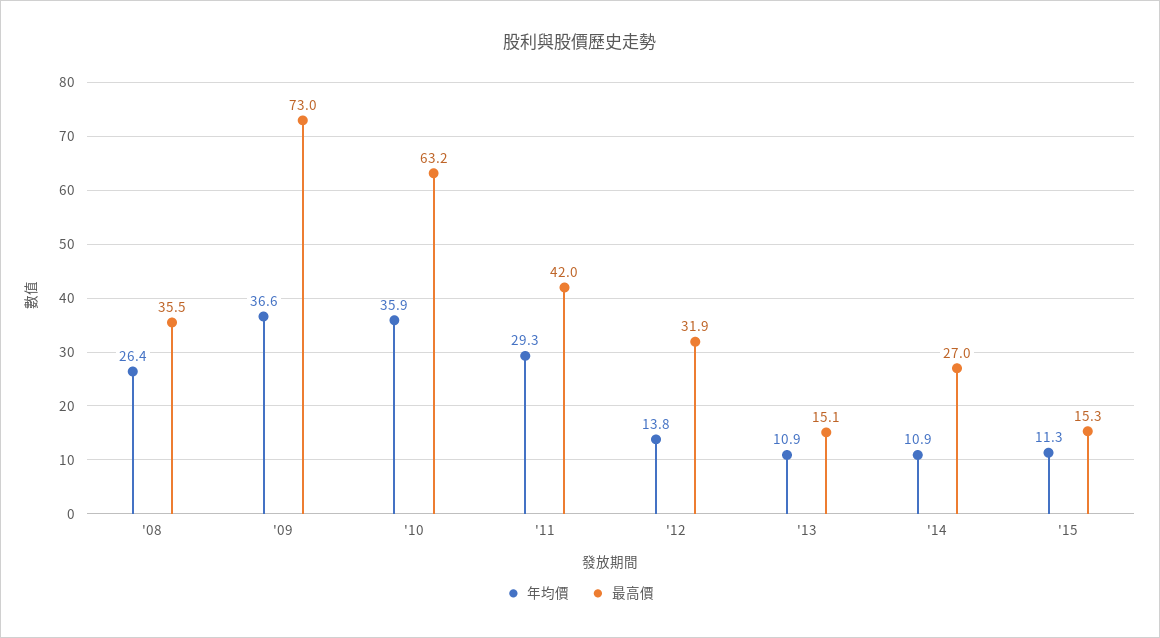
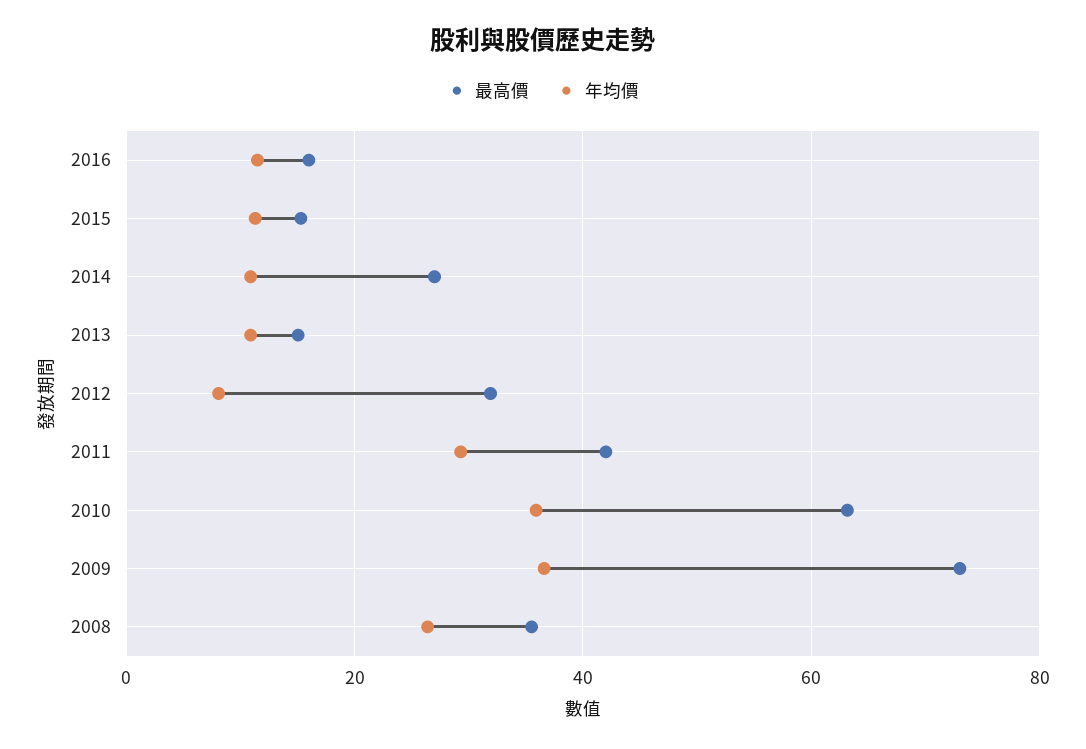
年均價, '12: 13.8 -> 8
最高價, 2016: none -> 16
年均價, 2016: none -> 12

